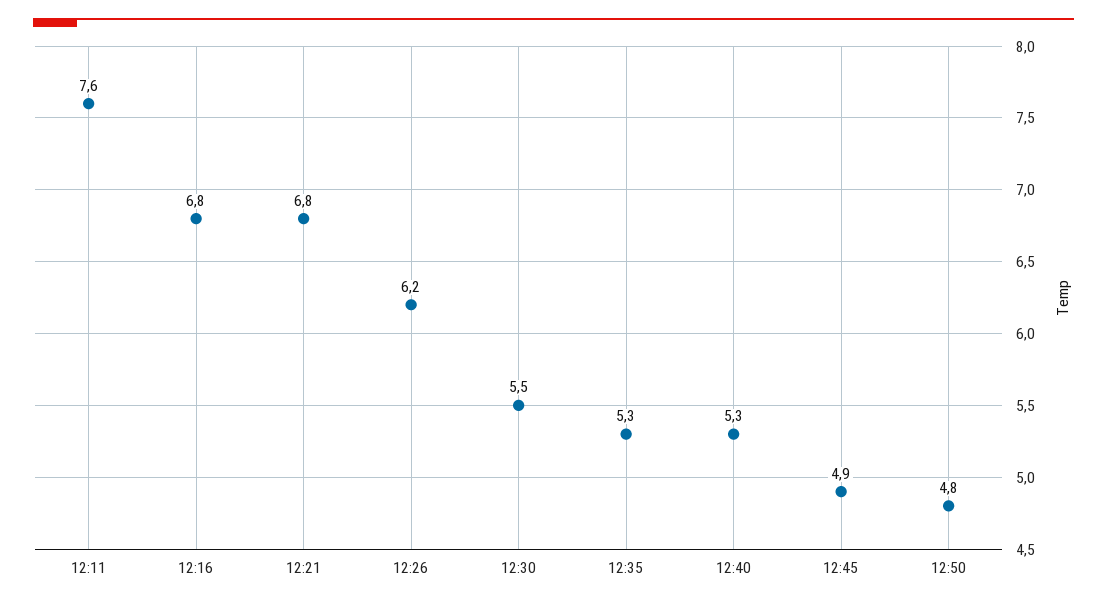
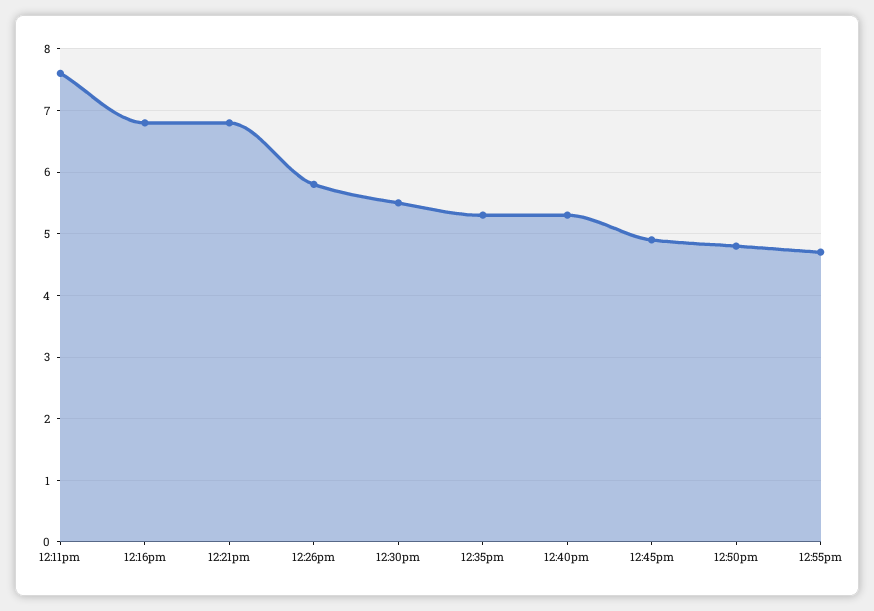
12:26: 6.2 -> 5.8
12:55pm: none -> 4.7

